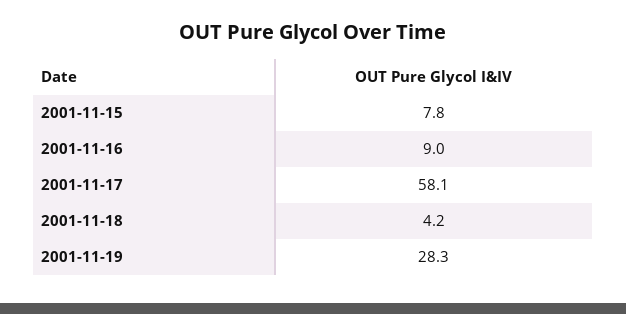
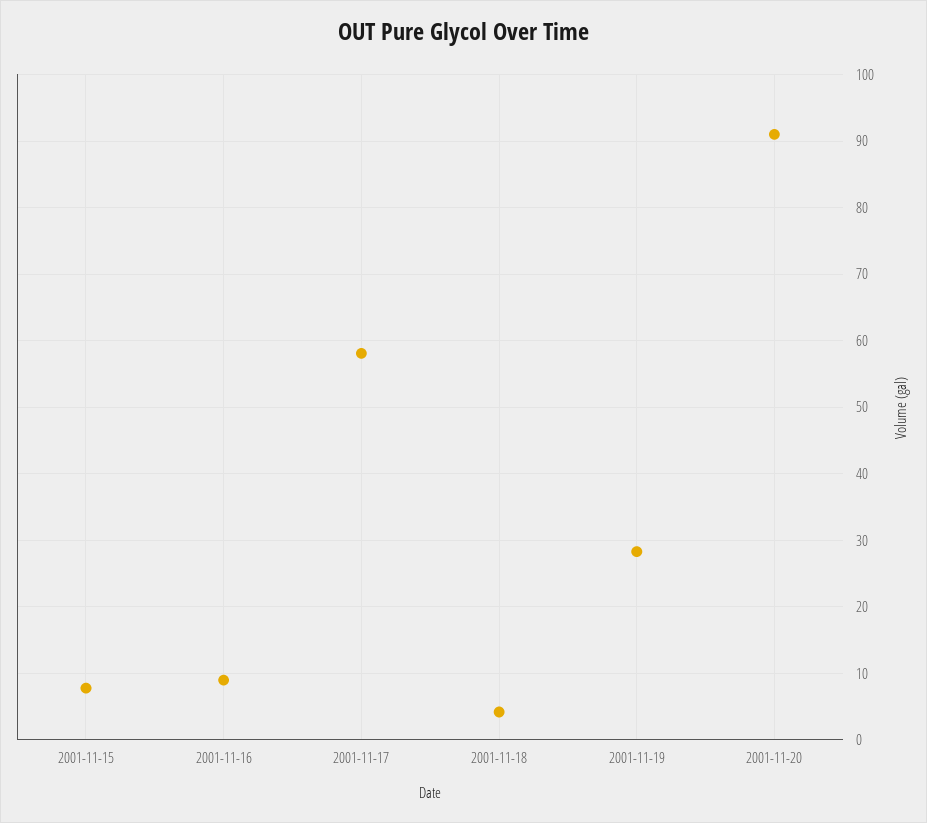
2001-11-20: none -> 91

